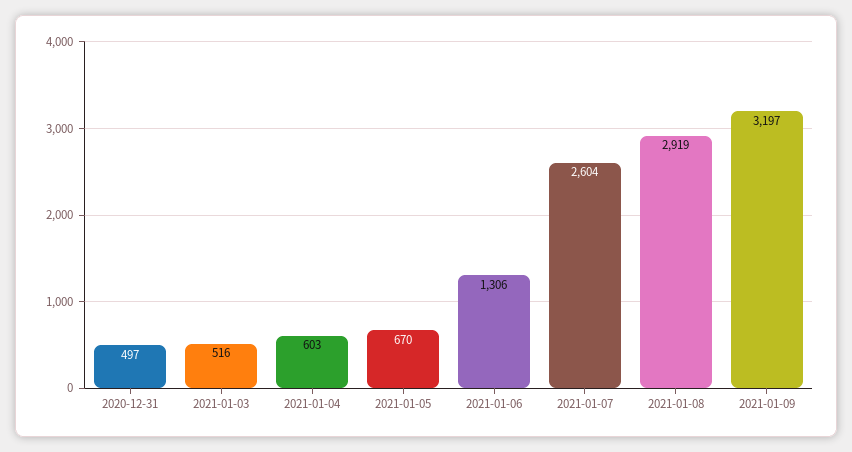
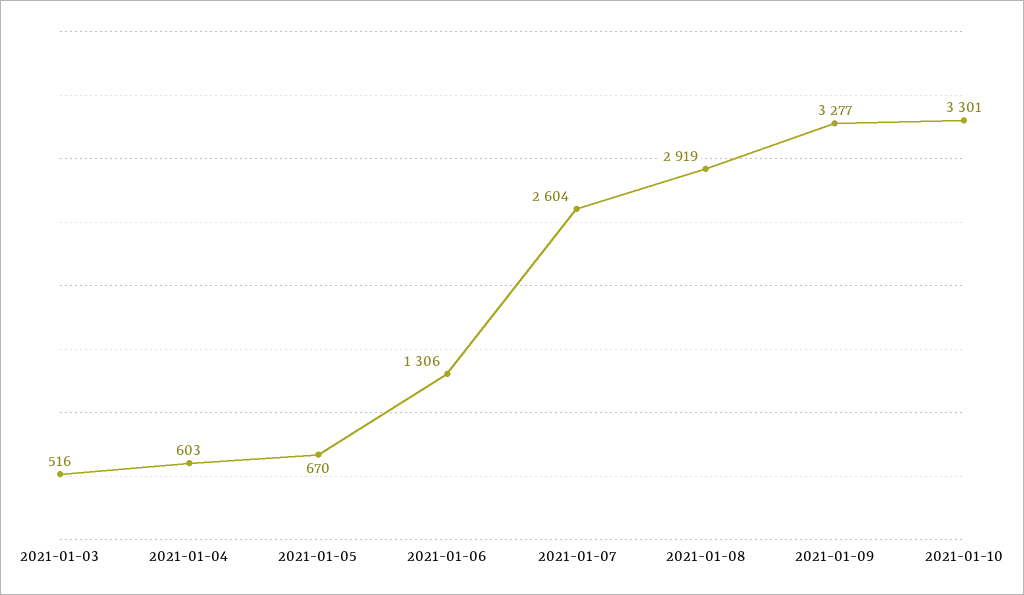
2020-12-31: 497 -> none
2021-01-09: 3197 -> 3277
2021-01-10: none -> 3301

